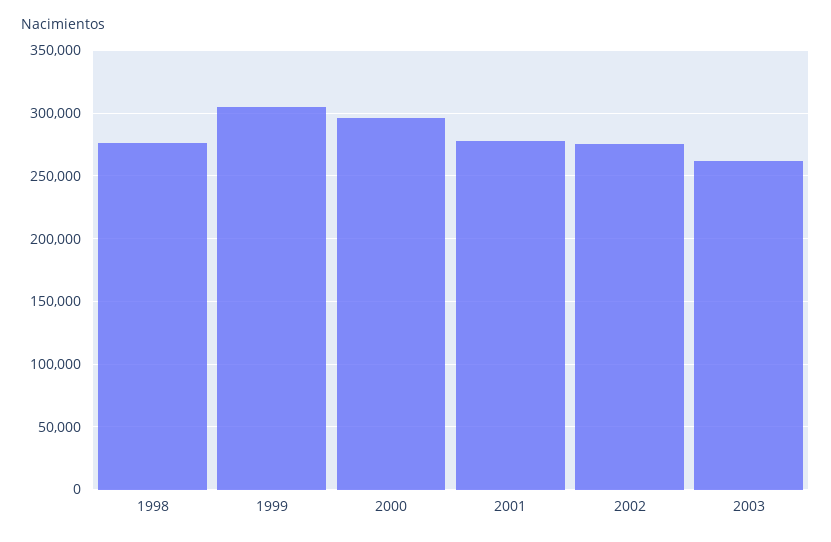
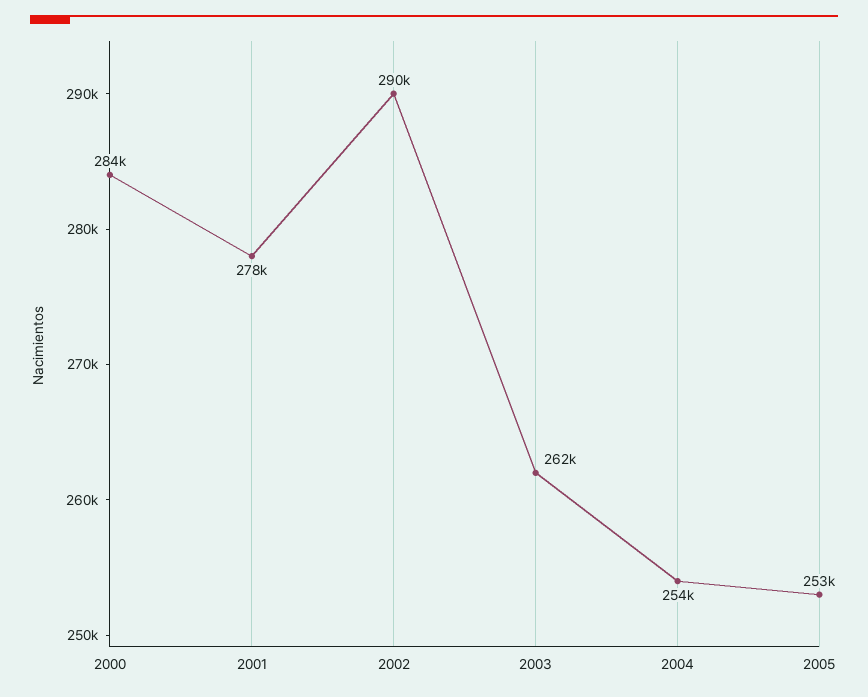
1998: 275000 -> none
1999: 305000 -> none
2000: 295000 -> 284000
2002: 275000 -> 290000
2004: none -> 254000
2005: none -> 253000

